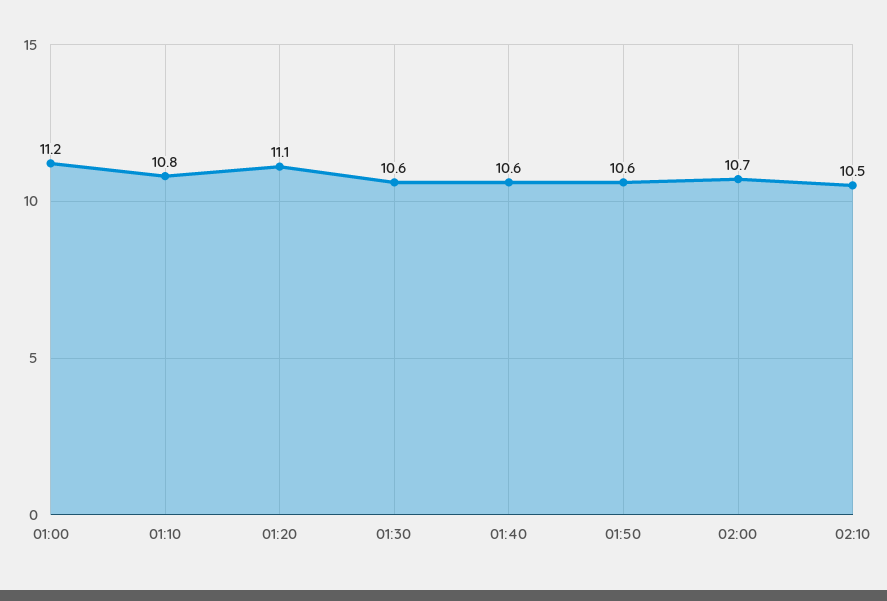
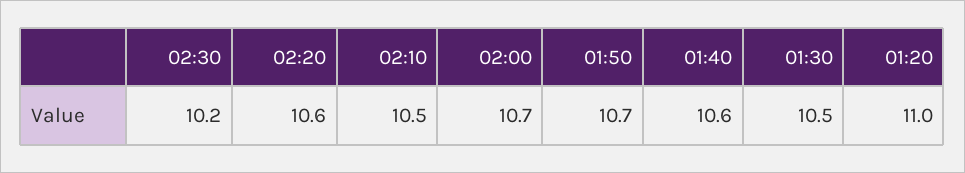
01:00: 11.2 -> none
01:10: 10.8 -> none
01:20: 11.1 -> 11
01:30: 10.6 -> 10.5
01:50: 10.6 -> 10.7
02:30: none -> 10.2
02:20: none -> 10.6

